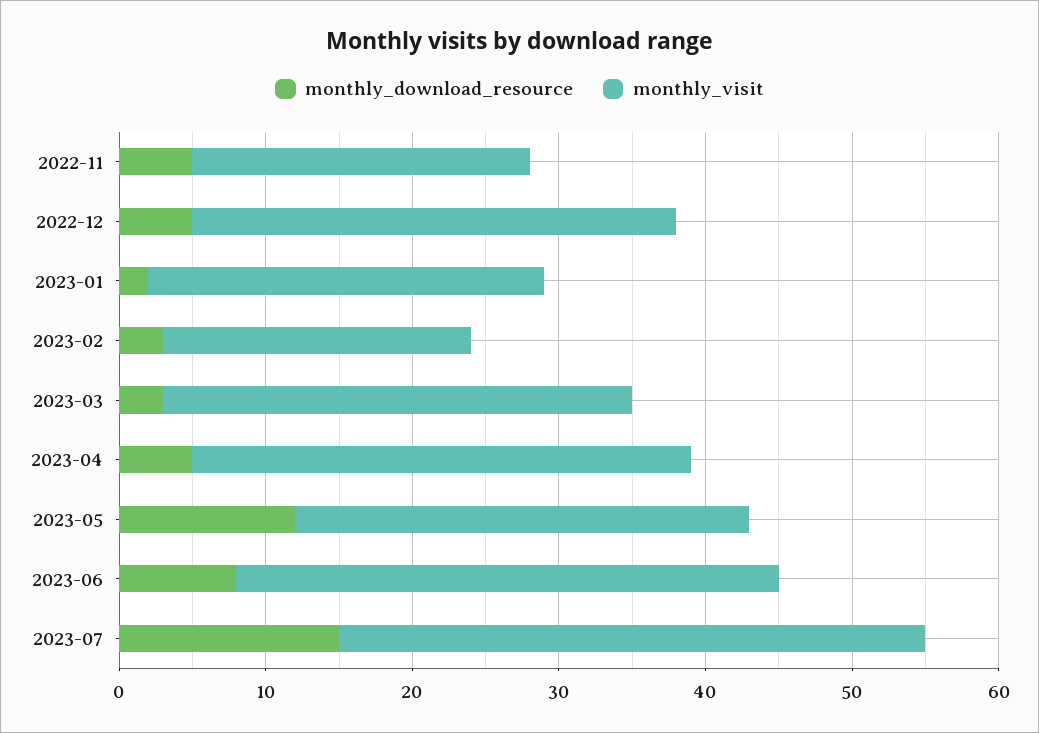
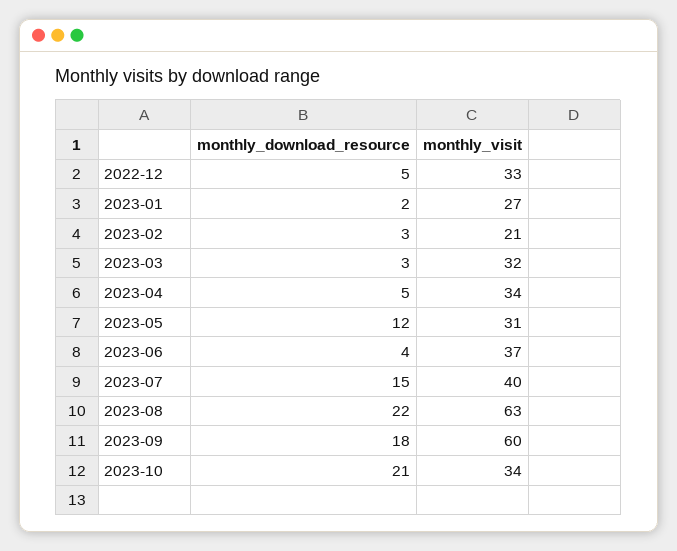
monthly_download_resource, 2022-11: 5 -> none
monthly_visit, 2022-11: 23 -> none
monthly_download_resource, 2023-06: 8 -> 4
monthly_download_resource, 2023-08: none -> 22
monthly_visit, 2023-08: none -> 63
monthly_download_resource, 2023-09: none -> 18
monthly_visit, 2023-09: none -> 60
monthly_download_resource, 2023-10: none -> 21
monthly_visit, 2023-10: none -> 34

